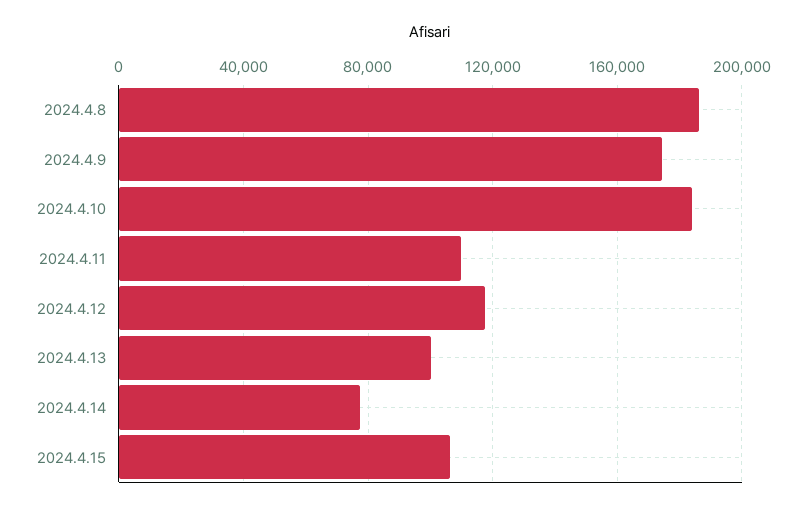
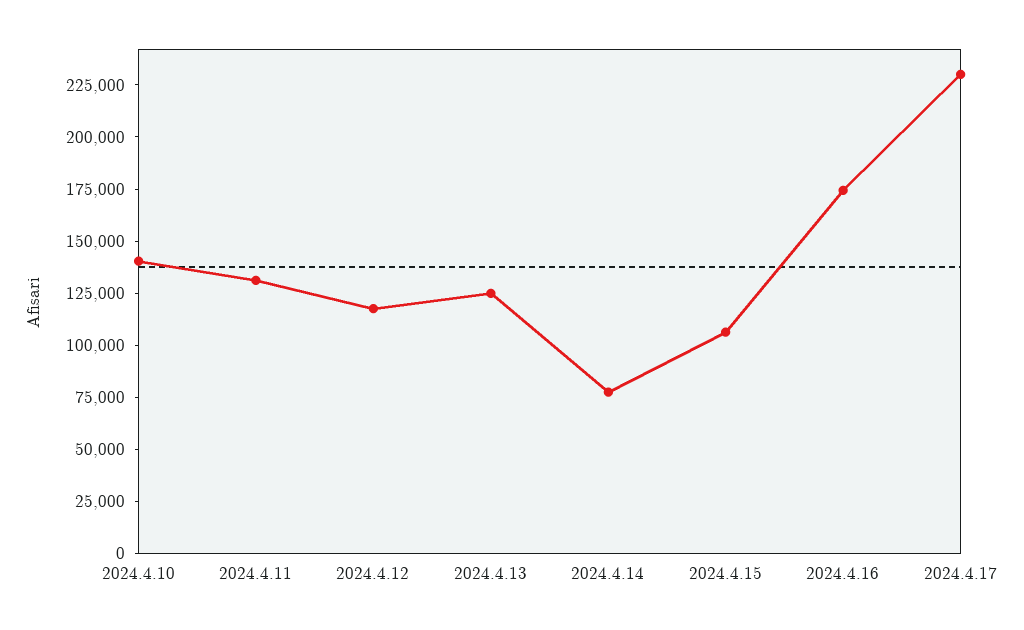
2024.4.8: 185000 -> none
2024.4.9: 175000 -> none
2024.4.10: 185000 -> 140000
2024.4.11: 110000 -> 130000
2024.4.13: 100000 -> 125000
2024.4.16: none -> 175000
2024.4.17: none -> 230000

